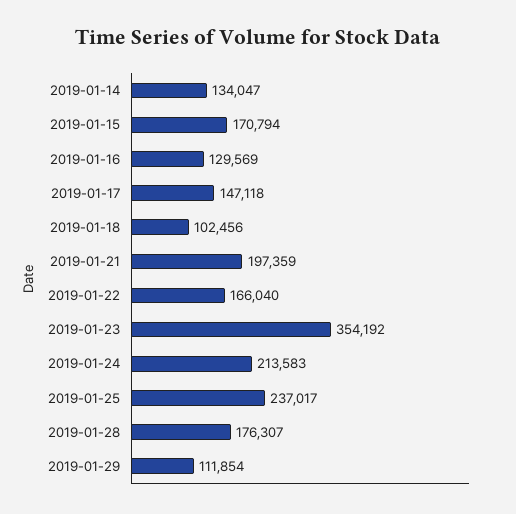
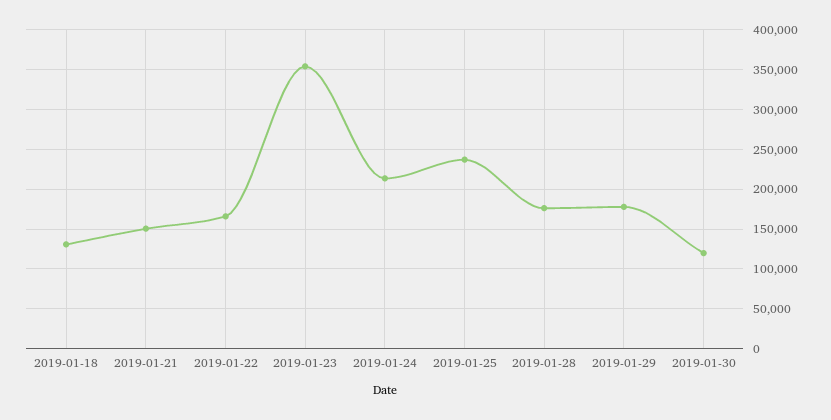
2019-01-14: 134047 -> none
2019-01-15: 170794 -> none
2019-01-16: 129569 -> none
2019-01-17: 147118 -> none
2019-01-18: 102456 -> 130000
2019-01-21: 197359 -> 150000
2019-01-29: 111854 -> 180000
2019-01-30: none -> 120000

